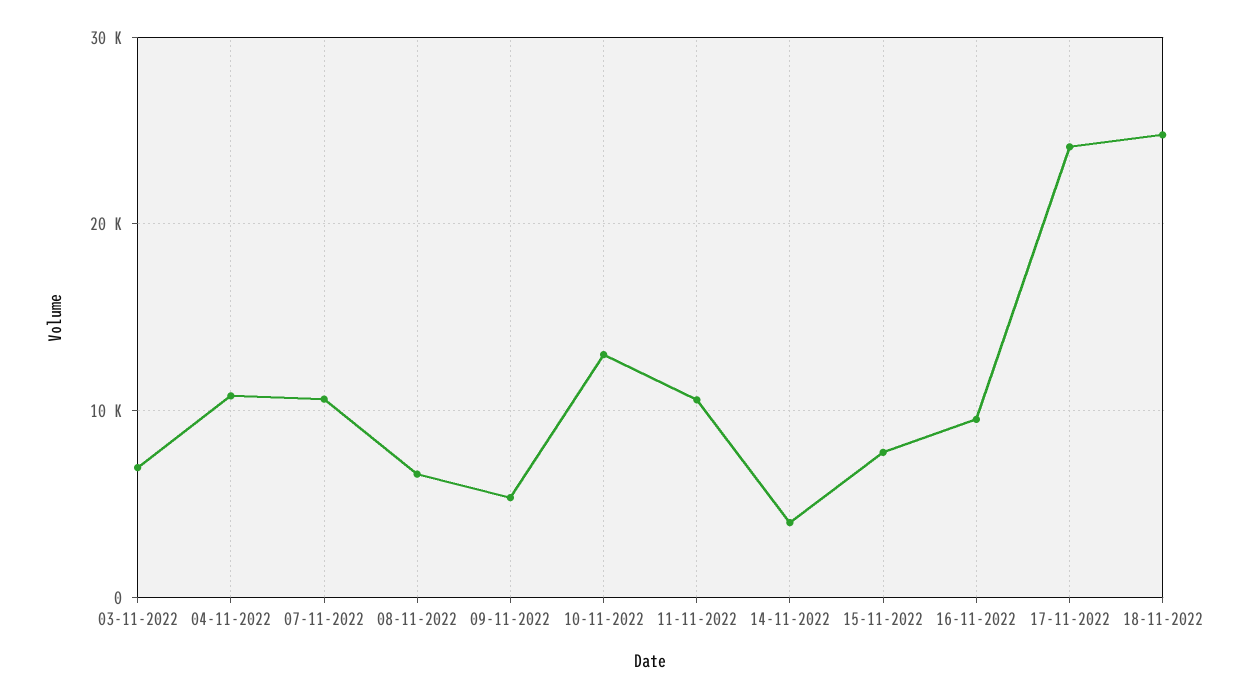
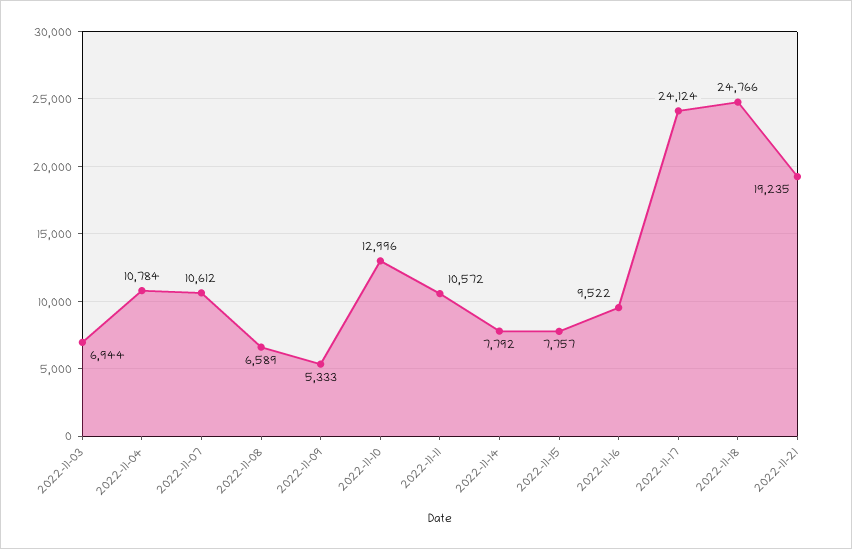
14-11-2022: 4000 -> 7792
2022-11-21: none -> 19235

